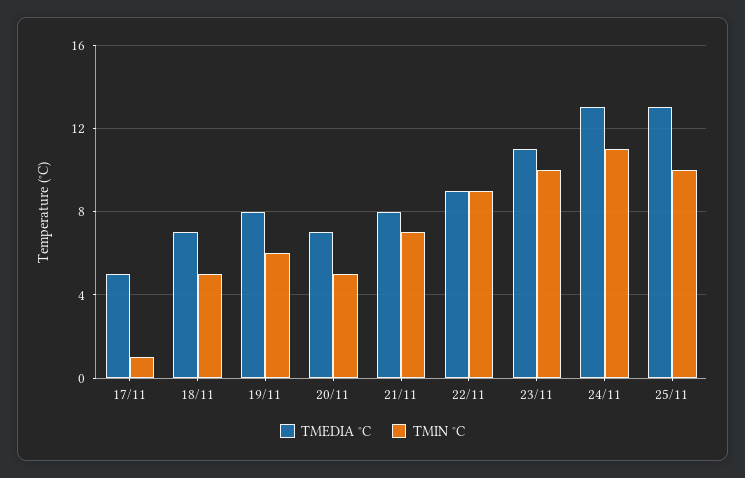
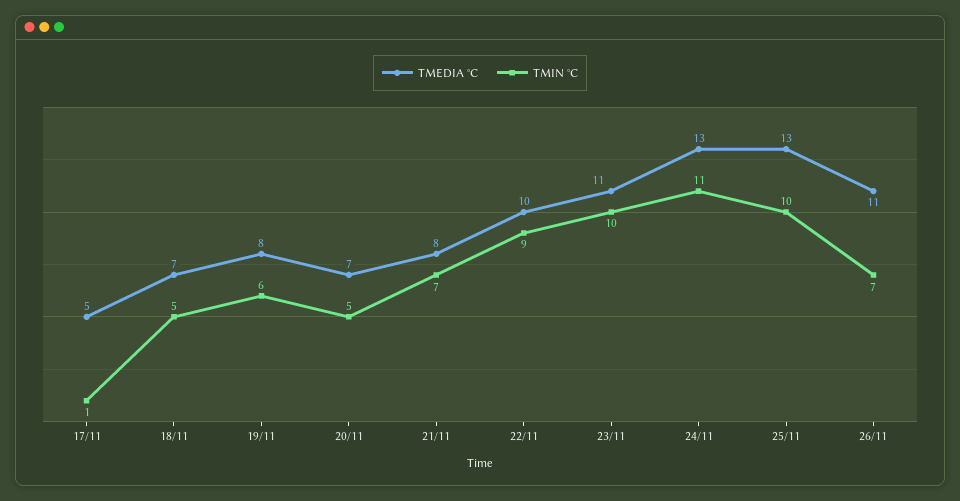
TMEDIA °C, 22/11: 9 -> 10
TMEDIA °C, 26/11: none -> 11
TMIN °C, 26/11: none -> 7

